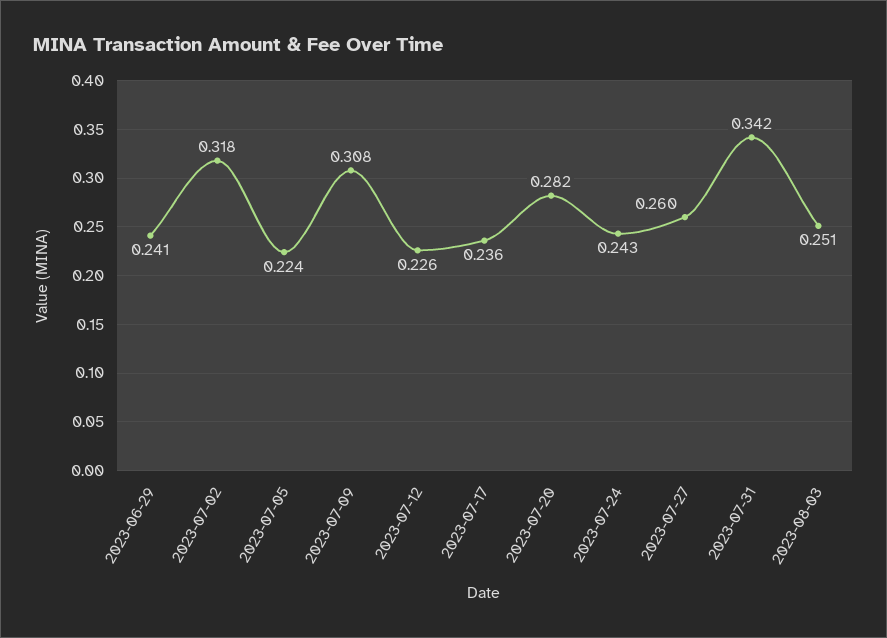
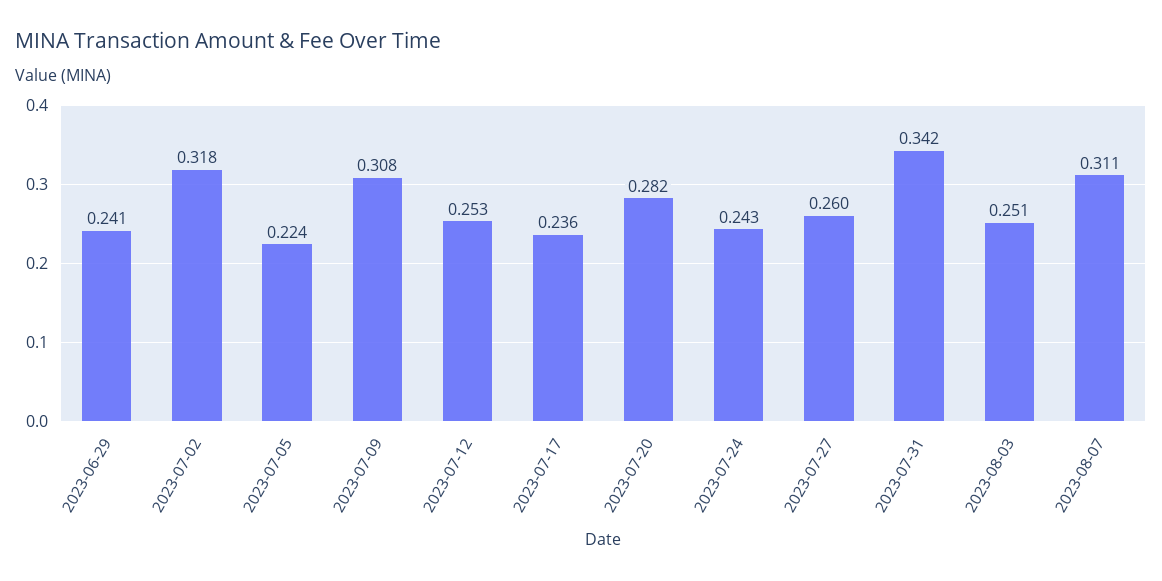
2023-07-12: 0.226 -> 0.253
2023-08-07: none -> 0.311

